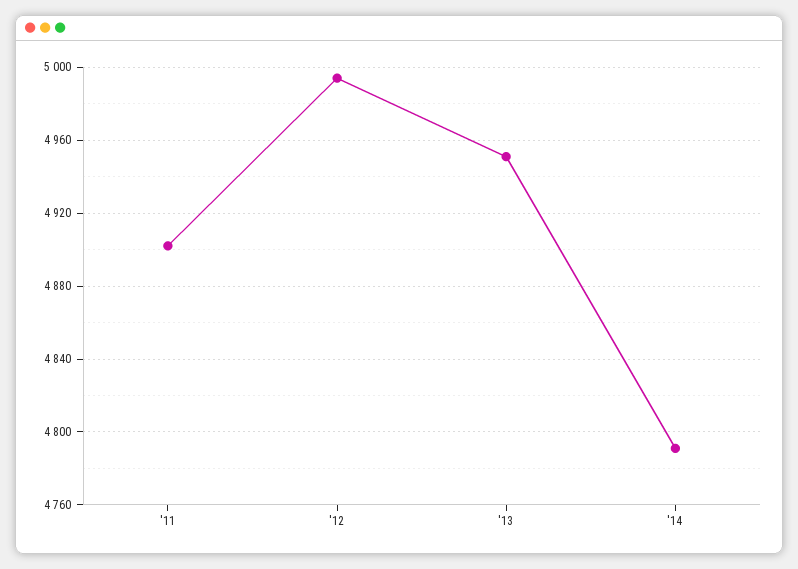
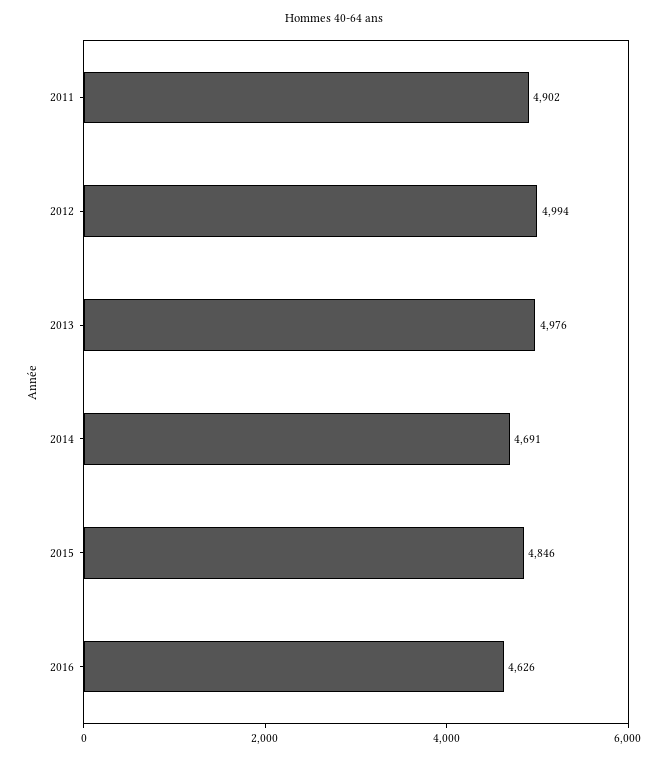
'13: 4950 -> 4976
'14: 4790 -> 4691
2015: none -> 4846
2016: none -> 4626

